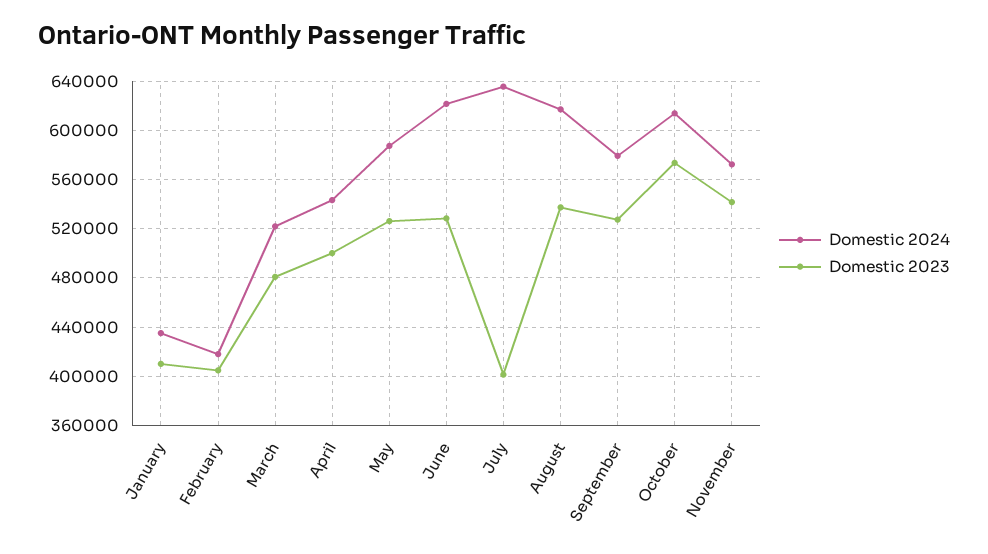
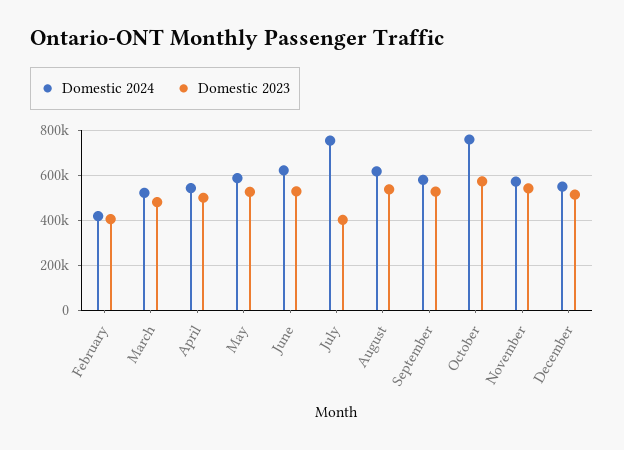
Domestic 2024, January: 435000 -> none
Domestic 2023, January: 410000 -> none
Domestic 2024, July: 635000 -> 750000
Domestic 2024, October: 615000 -> 750000
Domestic 2024, December: none -> 550000
Domestic 2023, December: none -> 500000

